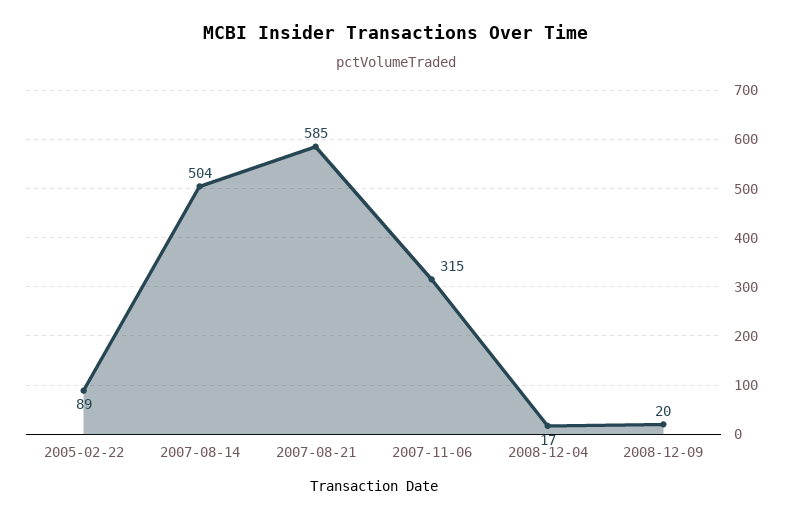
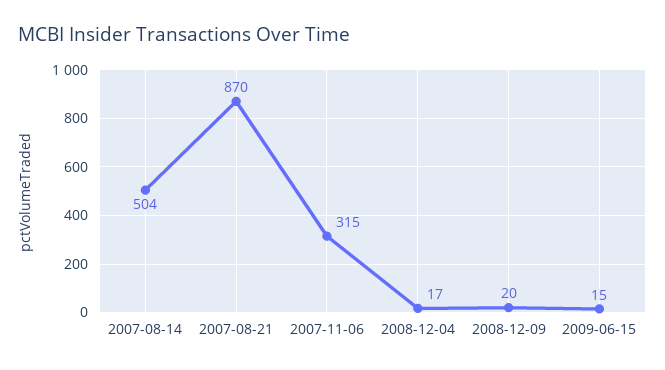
2005-02-22: 89 -> none
2007-08-21: 585 -> 870
2009-06-15: none -> 15

